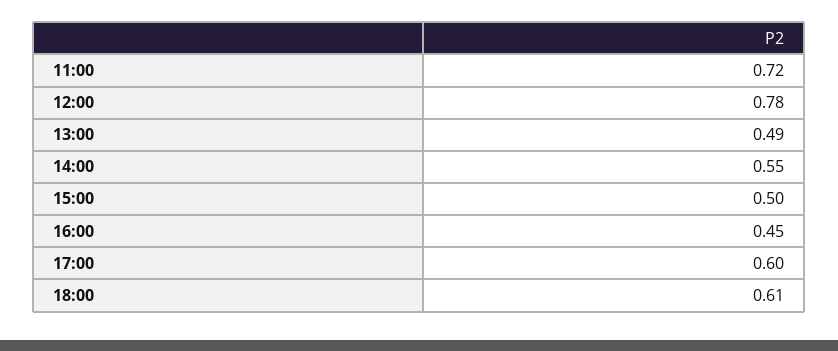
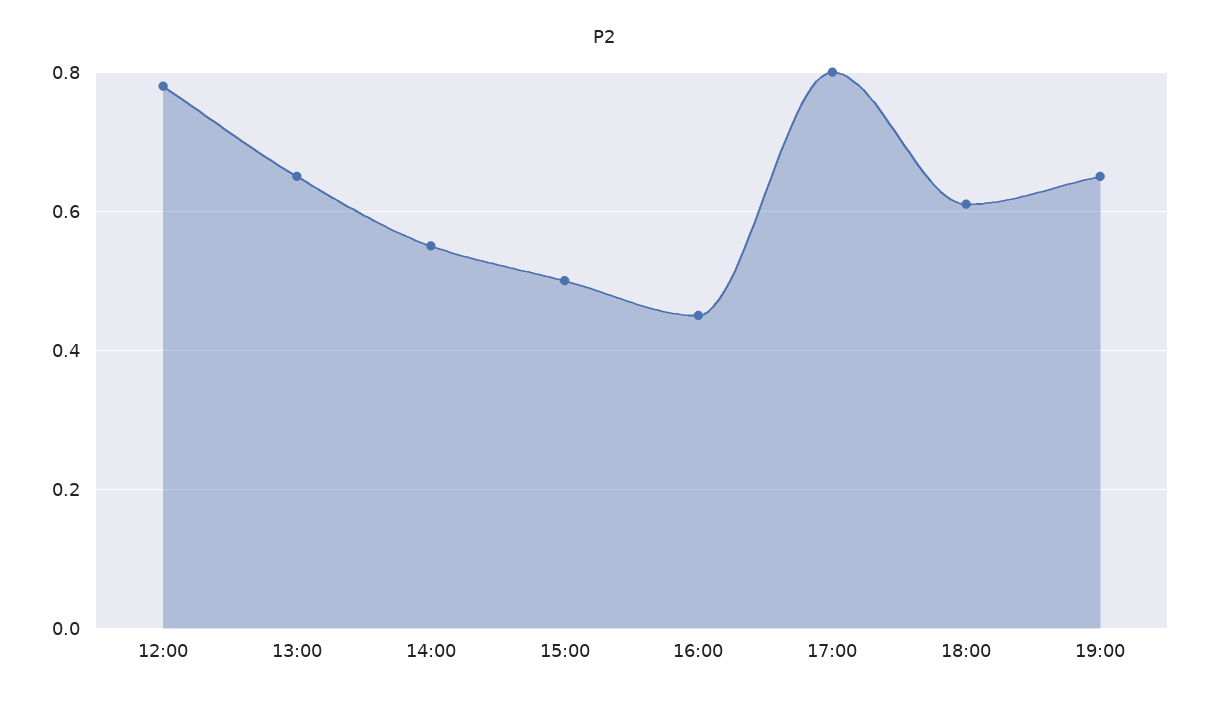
11:00: 0.72 -> none
13:00: 0.49 -> 0.65
17:00: 0.6 -> 0.8
19:00: none -> 0.65

